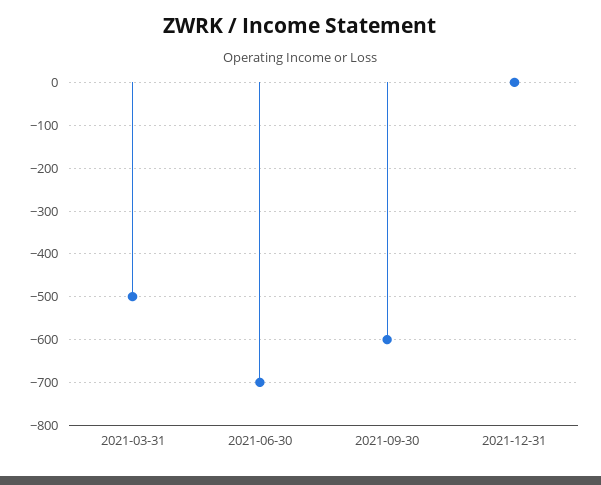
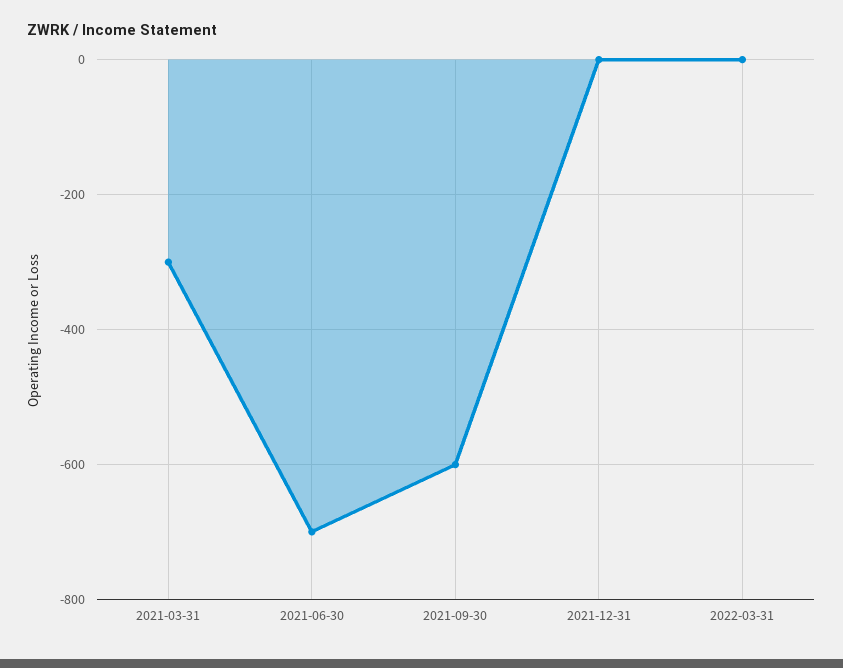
2021-03-31: -500 -> -300
2022-03-31: none -> 0

